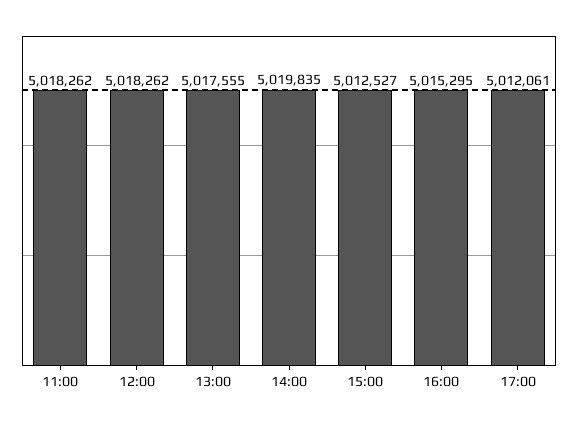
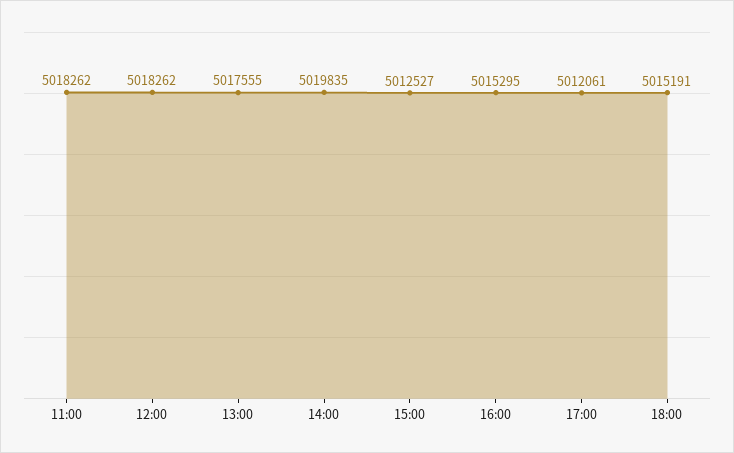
18:00: none -> 5015191

